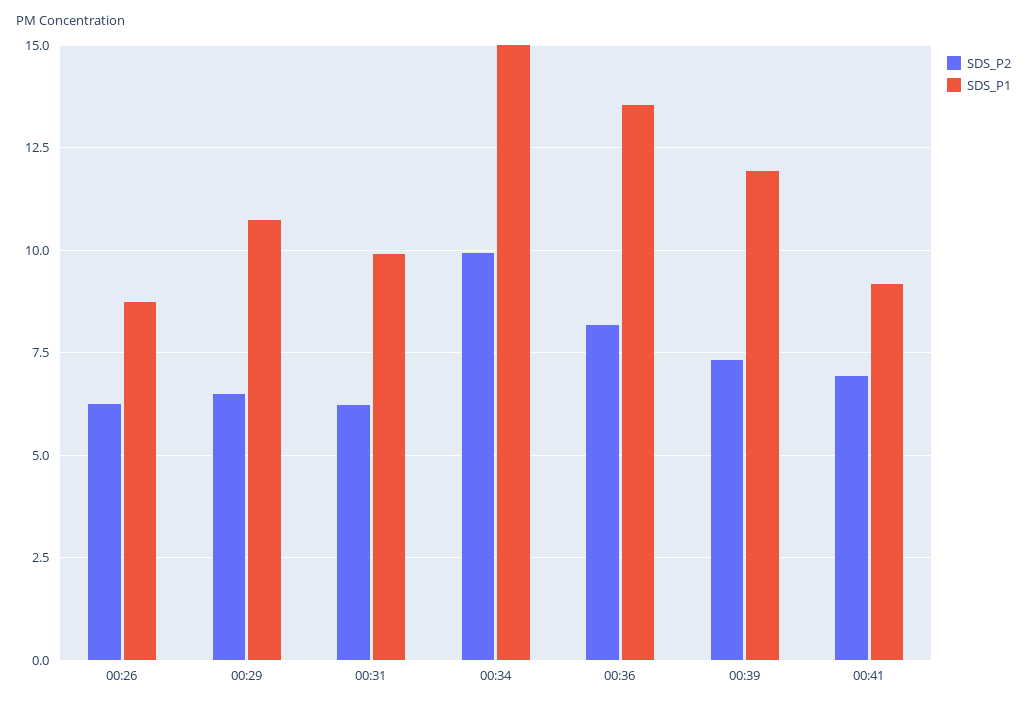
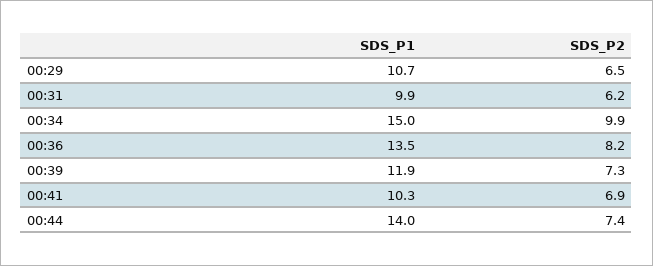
SDS_P2, 00:26: 6.25 -> none
SDS_P1, 00:26: 8.75 -> none
SDS_P1, 00:41: 9.25 -> 10.3
SDS_P1, 00:44: none -> 14
SDS_P2, 00:44: none -> 7.4

